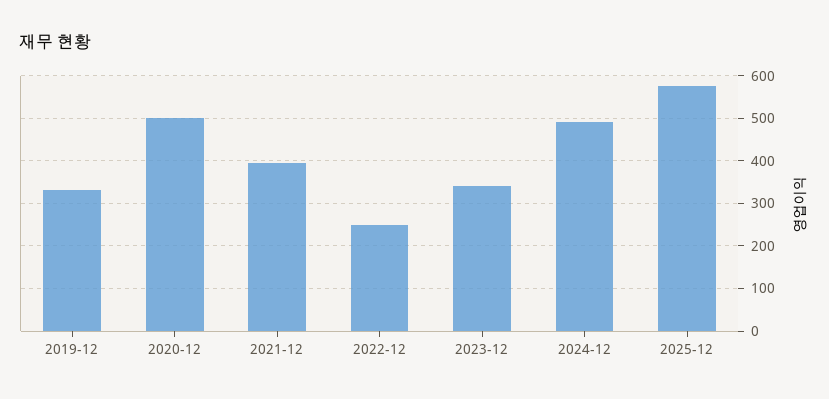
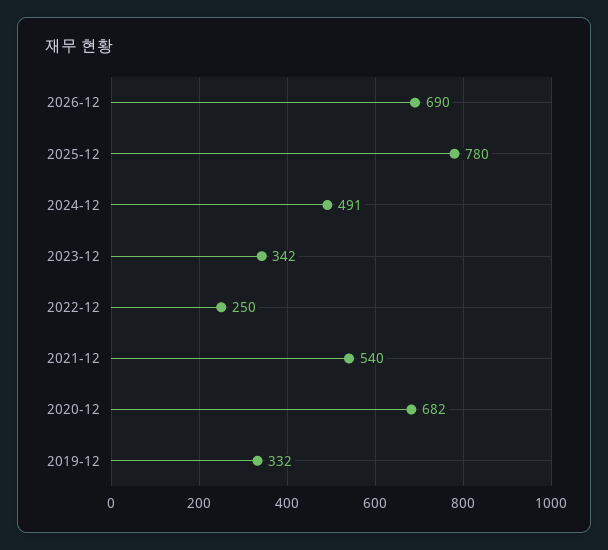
2020-12: 500 -> 682
2021-12: 400 -> 540
2025-12: 580 -> 780
2026-12: none -> 690

